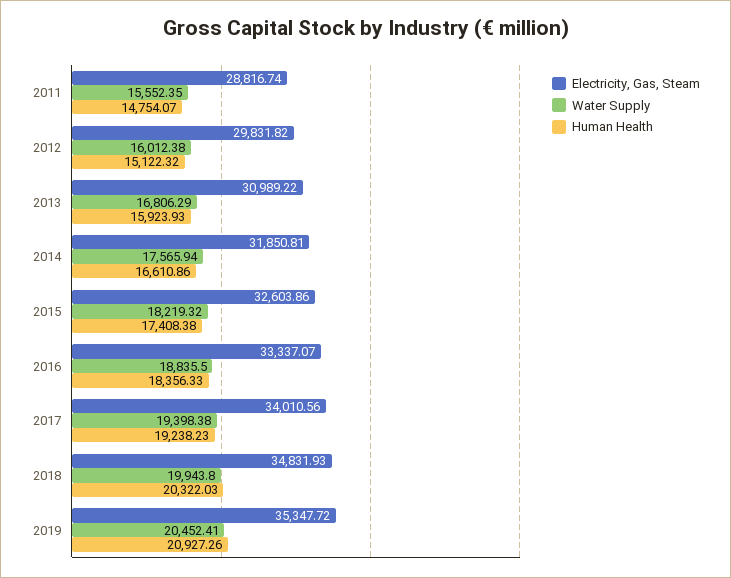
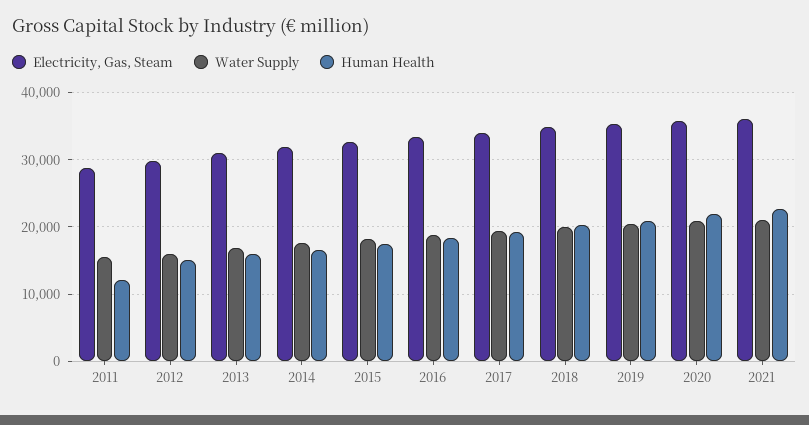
Human Health, 2011: 14754.07 -> 12000
Electricity, Gas, Steam, 2020: none -> 36000
Water Supply, 2020: none -> 21000
Human Health, 2020: none -> 22000
Electricity, Gas, Steam, 2021: none -> 36000
Water Supply, 2021: none -> 21000
Human Health, 2021: none -> 23000

